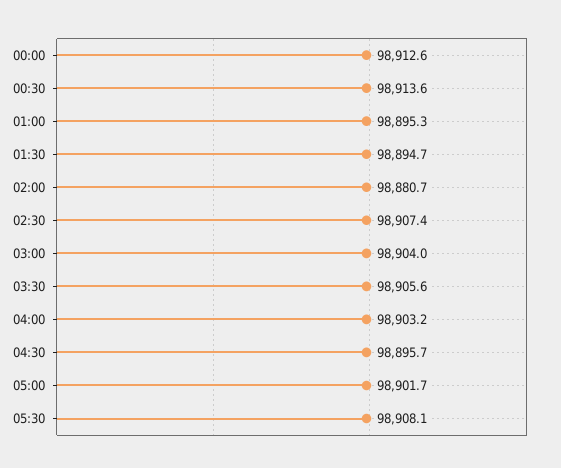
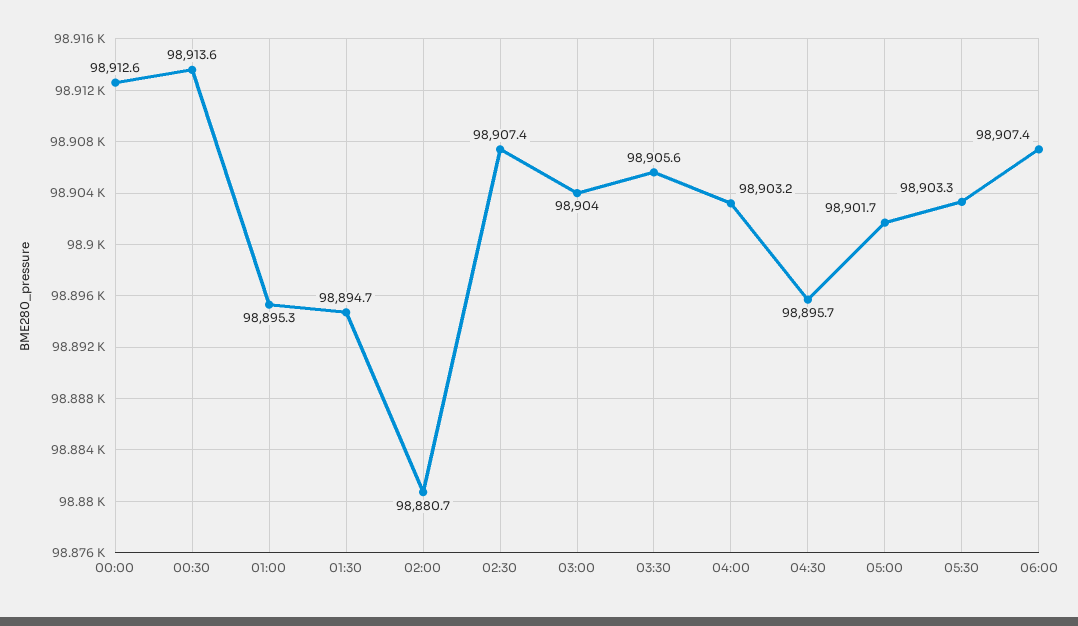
05:30: 98908.1 -> 98903.3
06:00: none -> 98907.4

